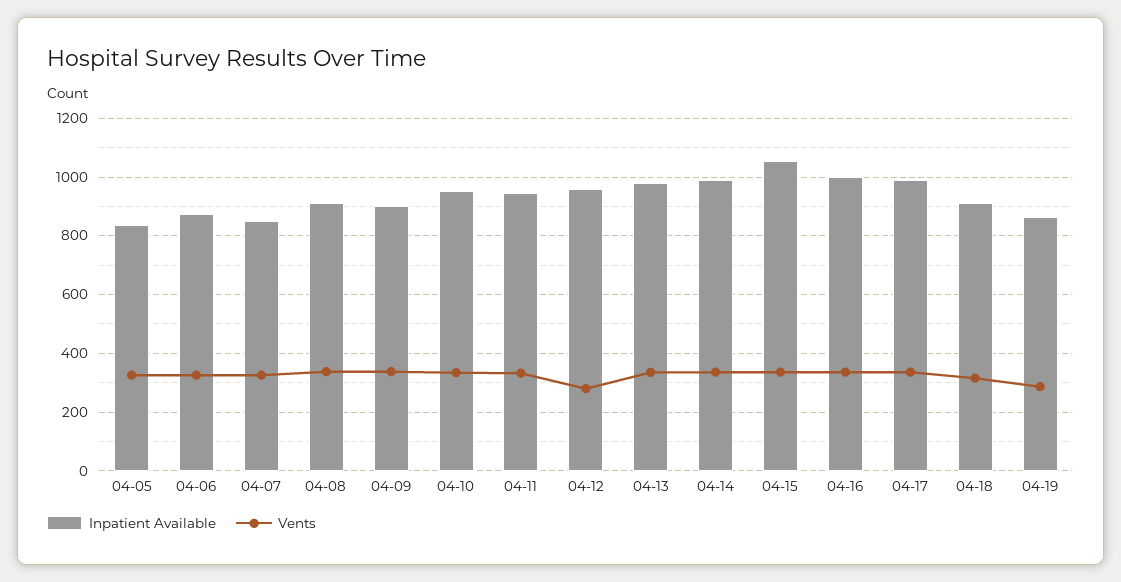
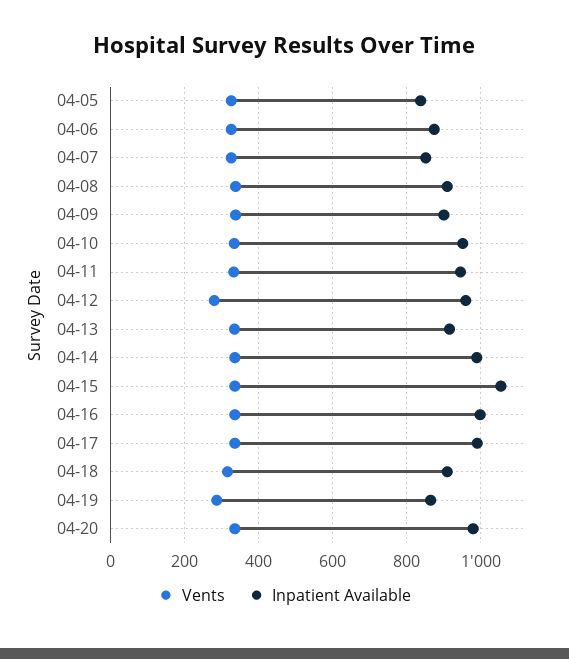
Inpatient Available, 04-13: 975 -> 920
Vents, 04-20: none -> 340
Inpatient Available, 04-20: none -> 980

